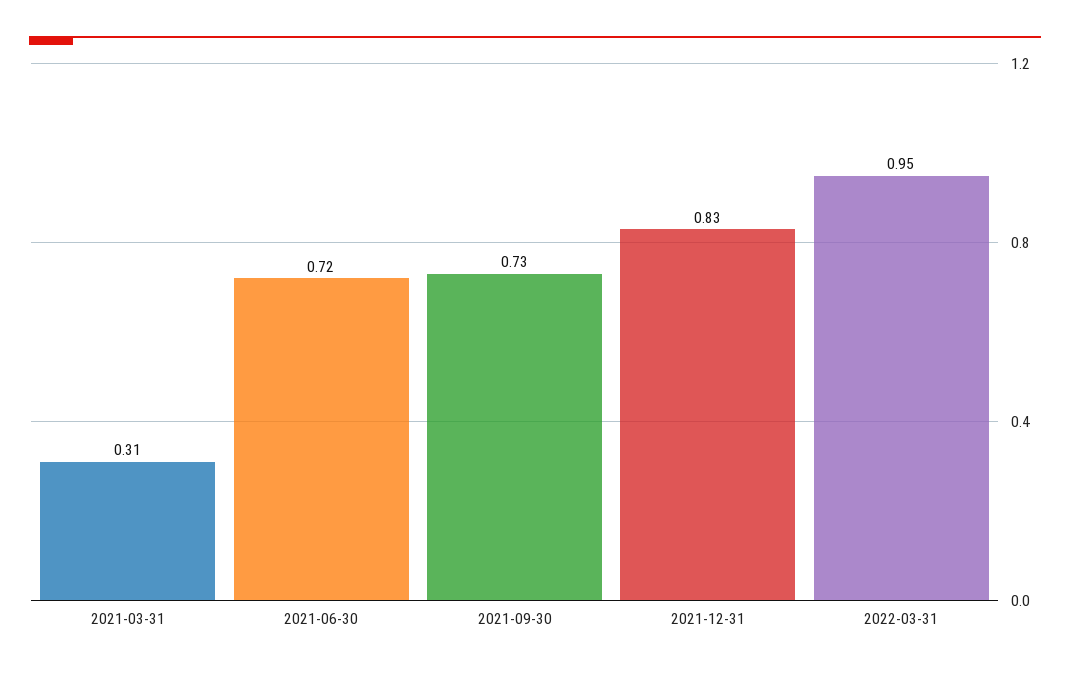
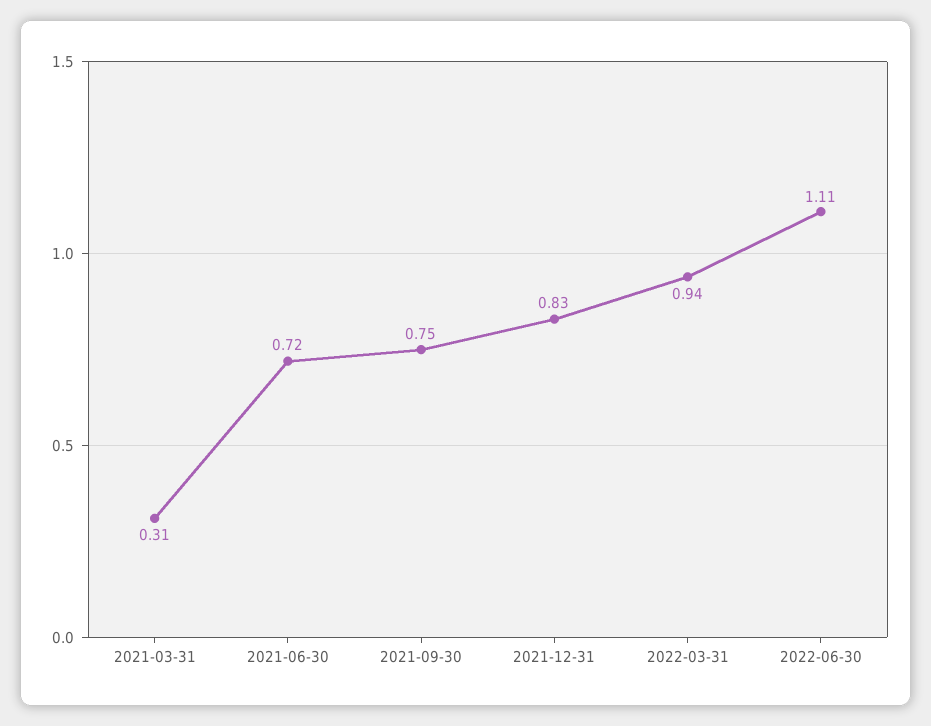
2021-09-30: 0.73 -> 0.75
2022-03-31: 0.95 -> 0.94
2022-06-30: none -> 1.11

